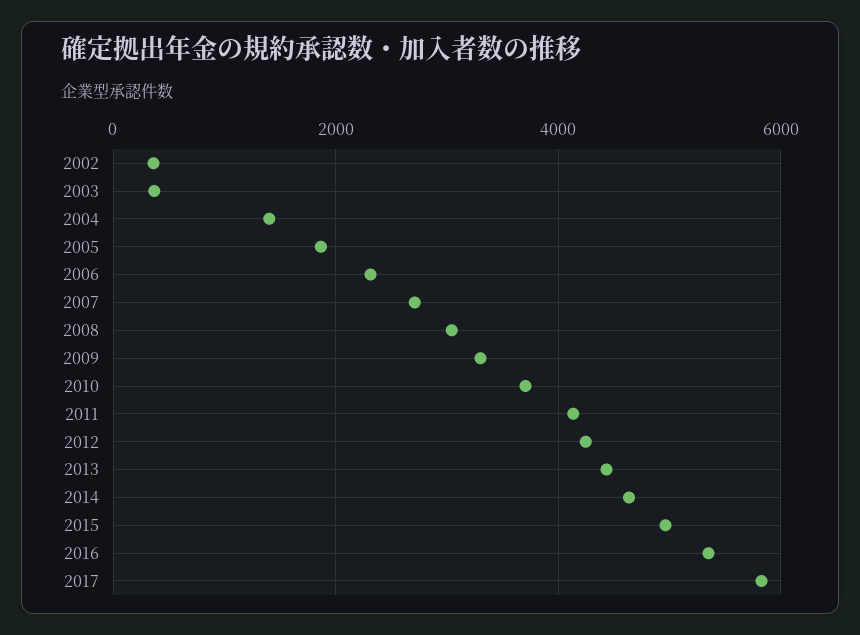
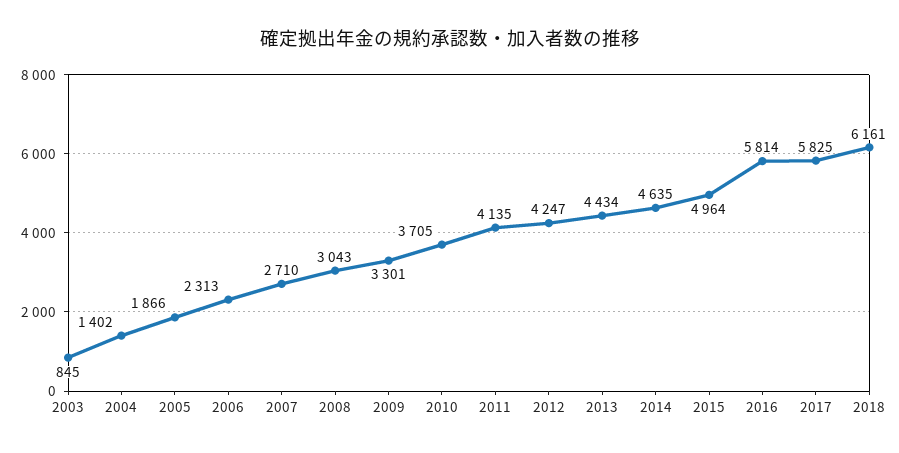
2002: 400 -> none
2003: 400 -> 845
2016: 5400 -> 5814
2018: none -> 6161

